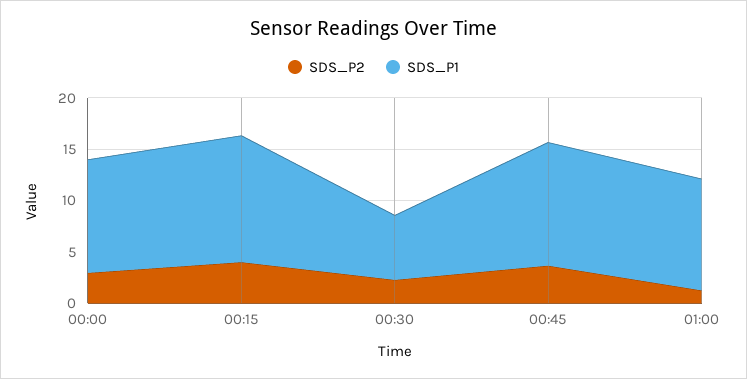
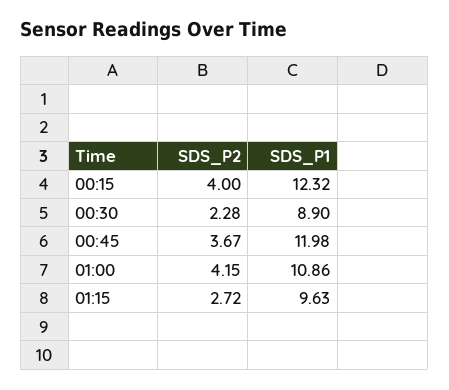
SDS_P2, 00:00: 3 -> none
SDS_P1, 00:00: 11 -> none
SDS_P1, 00:30: 6 -> 8.9
SDS_P2, 01:00: 1 -> 4.15
SDS_P2, 01:15: none -> 2.72
SDS_P1, 01:15: none -> 9.63

